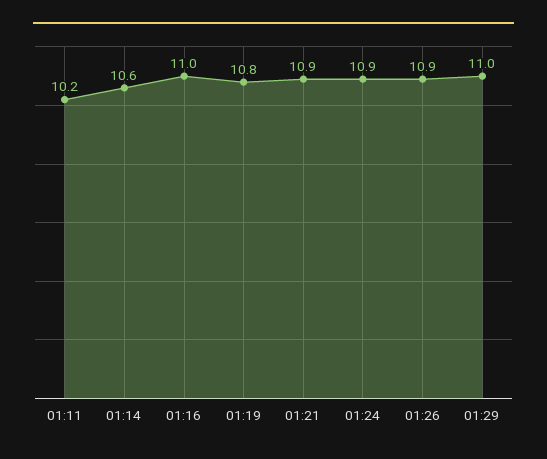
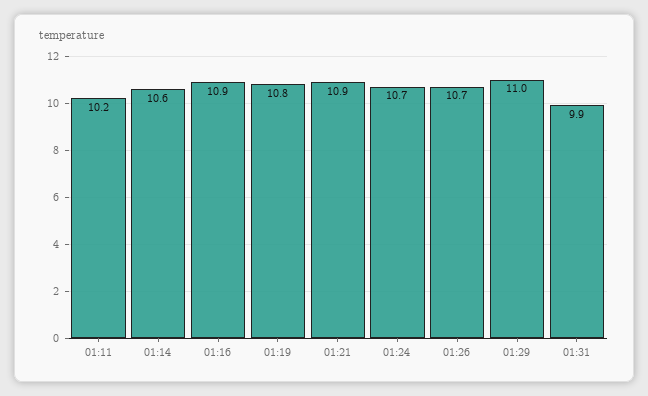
01:16: 11 -> 10.9
01:24: 10.9 -> 10.7
01:26: 10.9 -> 10.7
01:31: none -> 9.9

